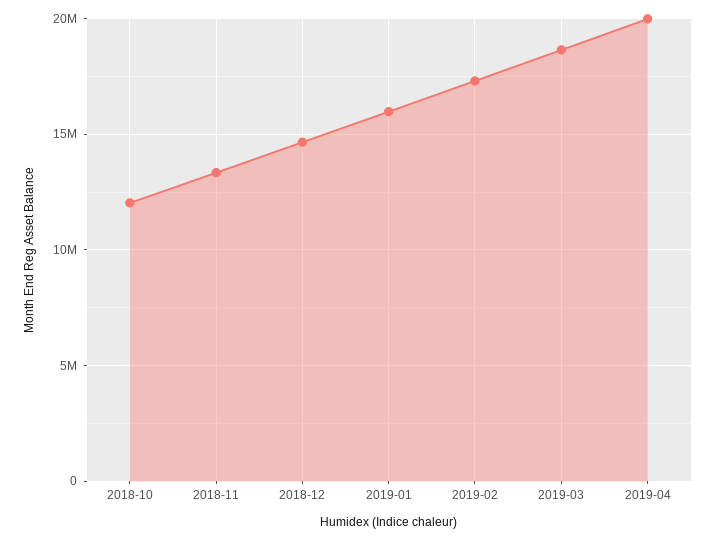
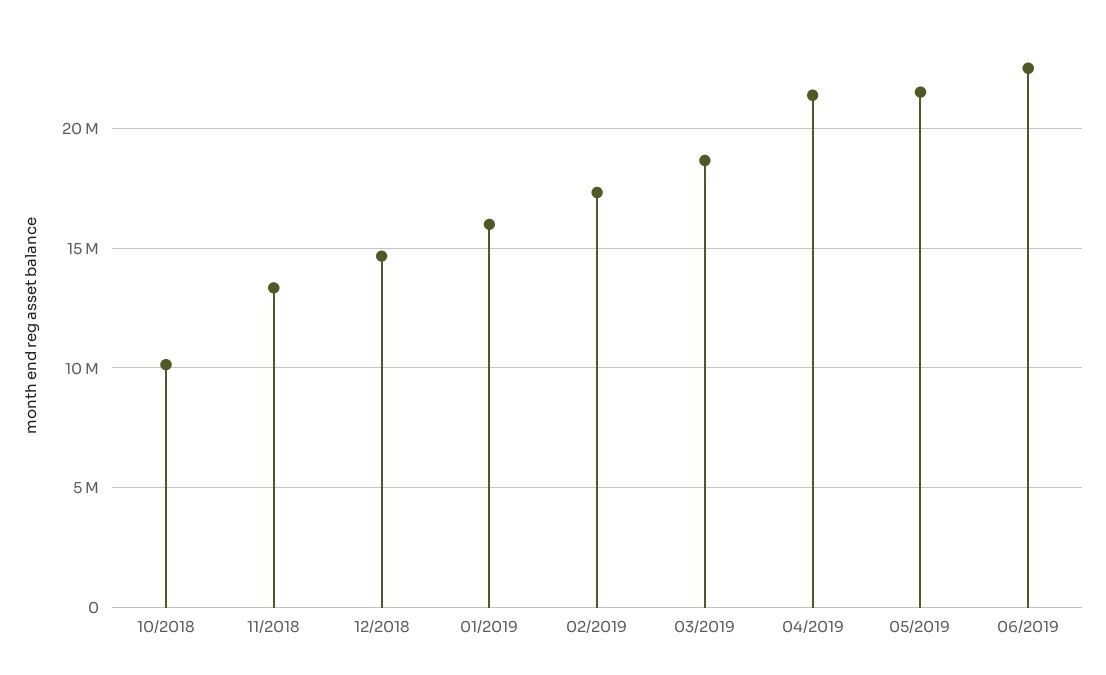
2018-10: 12000000 -> 10000000
2019-04: 20000000 -> 21500000
05/2019: none -> 21500000
06/2019: none -> 22500000

